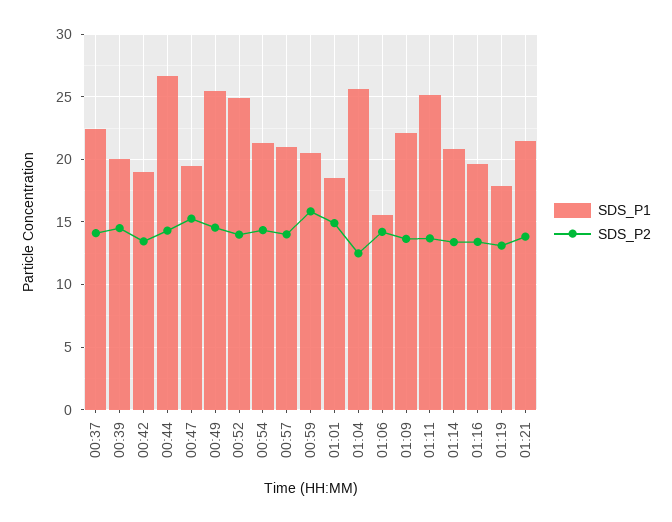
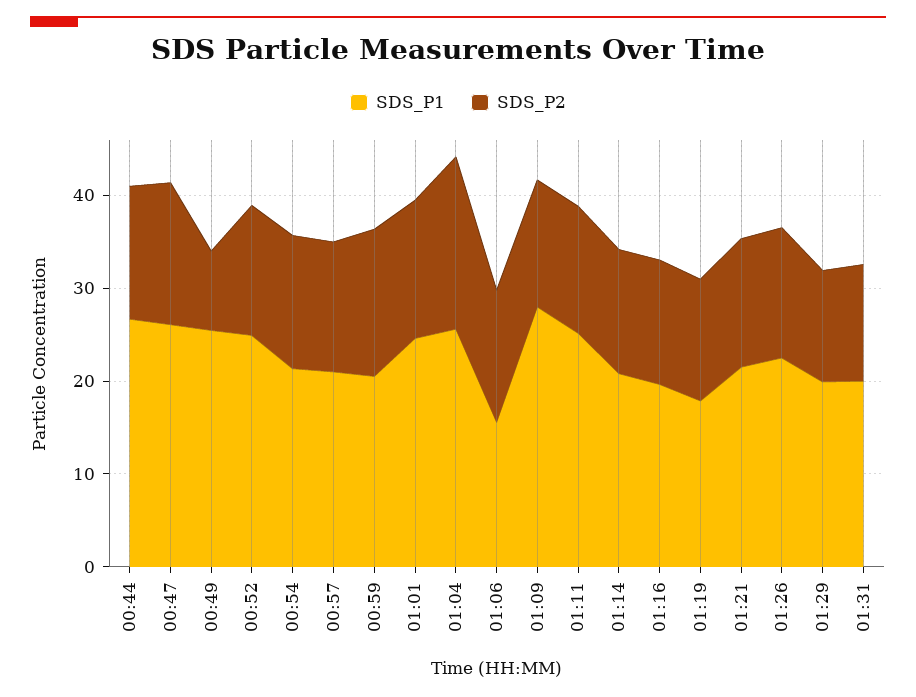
SDS_P1, 00:37: 22.5 -> none
SDS_P2, 00:37: 14 -> none
SDS_P1, 00:39: 20 -> none
SDS_P2, 00:39: 14.5 -> none
SDS_P1, 00:42: 19 -> none
SDS_P2, 00:42: 13.5 -> none
SDS_P1, 00:47: 19.5 -> 26
SDS_P2, 00:49: 14.5 -> 8
SDS_P1, 01:01: 18.5 -> 24
SDS_P2, 01:04: 12.5 -> 18
SDS_P1, 01:09: 22 -> 28
SDS_P1, 01:26: none -> 22
SDS_P2, 01:26: none -> 14
SDS_P1, 01:29: none -> 20
SDS_P2, 01:29: none -> 12
SDS_P1, 01:31: none -> 20
SDS_P2, 01:31: none -> 12

